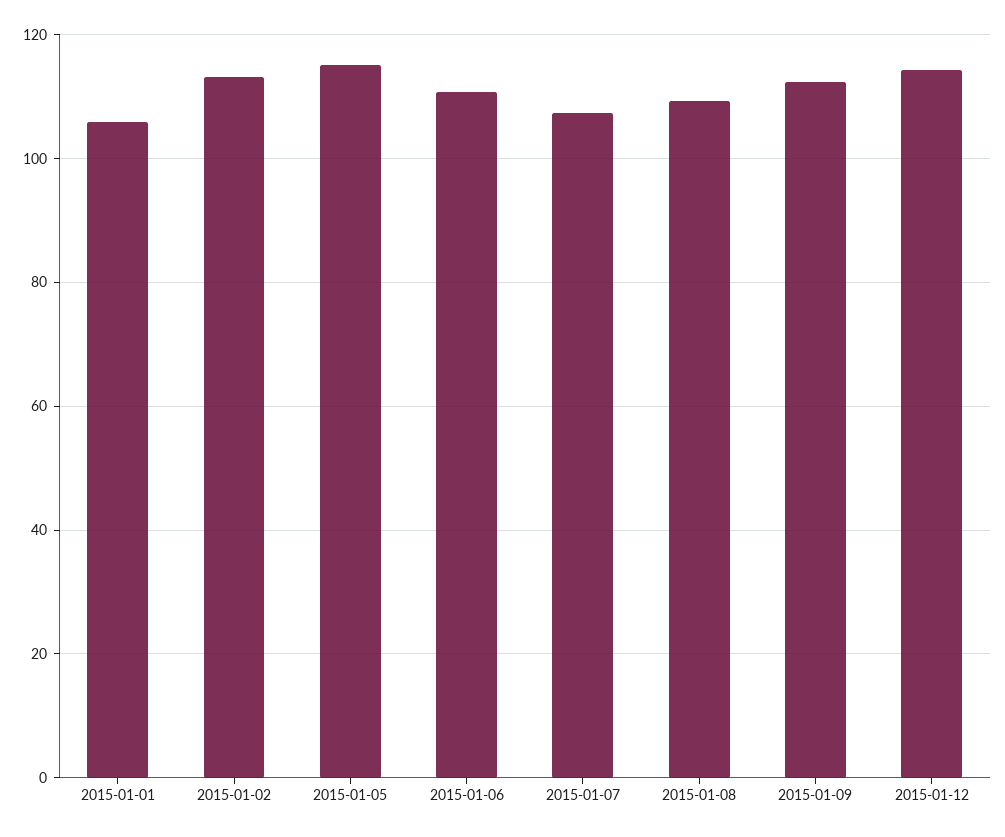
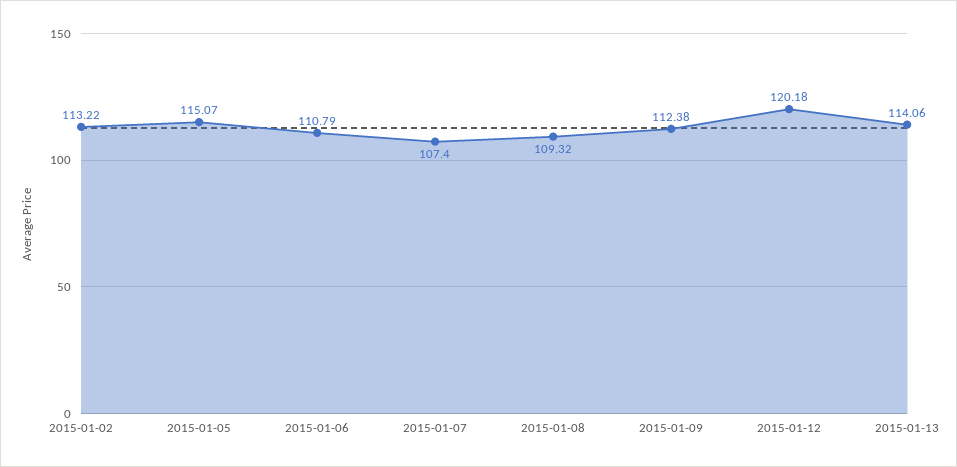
2015-01-01: 106 -> none
2015-01-12: 114 -> 120.18
2015-01-13: none -> 114.06

